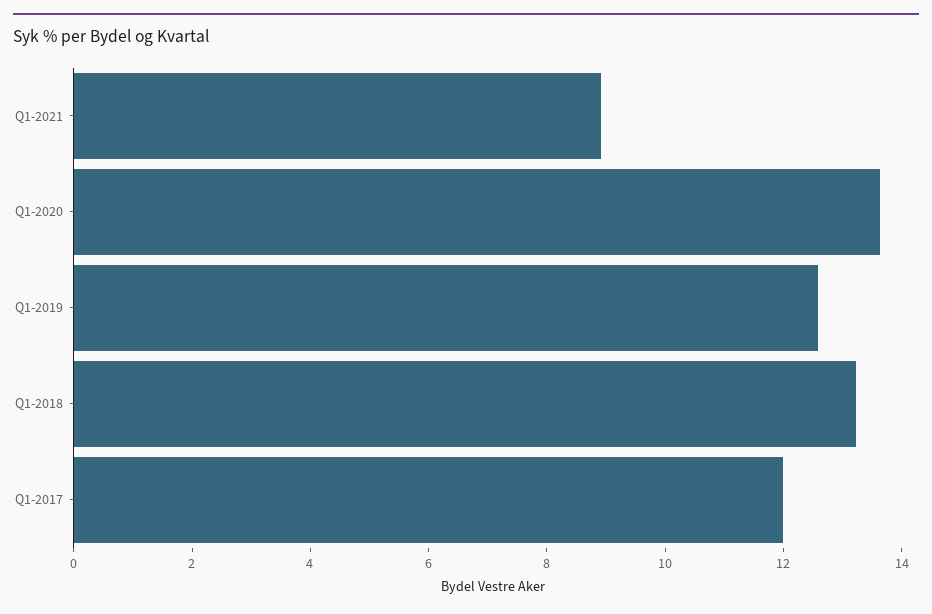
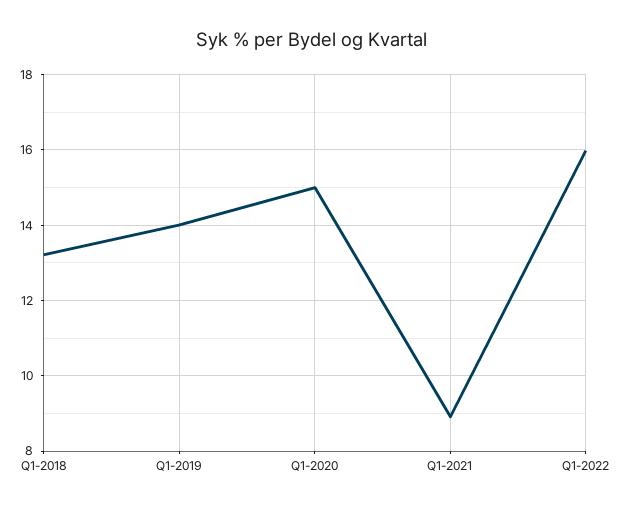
Q1-2020: 13.5 -> 15
Q1-2019: 12.5 -> 14
Q1-2017: 12 -> none
Q1-2022: none -> 16

